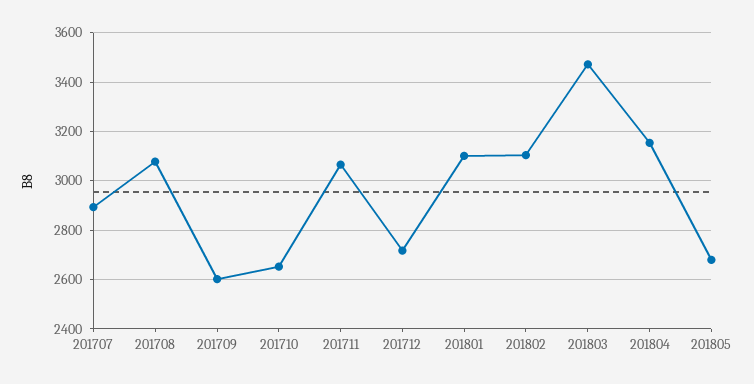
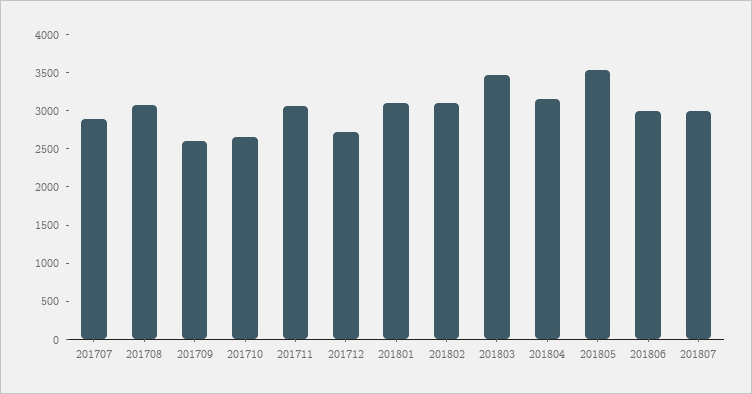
201805: 2675 -> 3500
201806: none -> 3000
201807: none -> 3000

